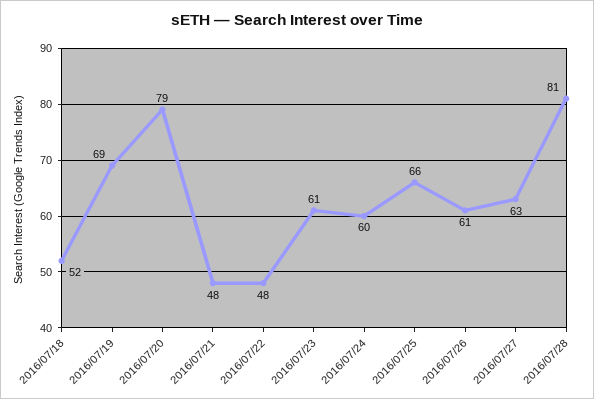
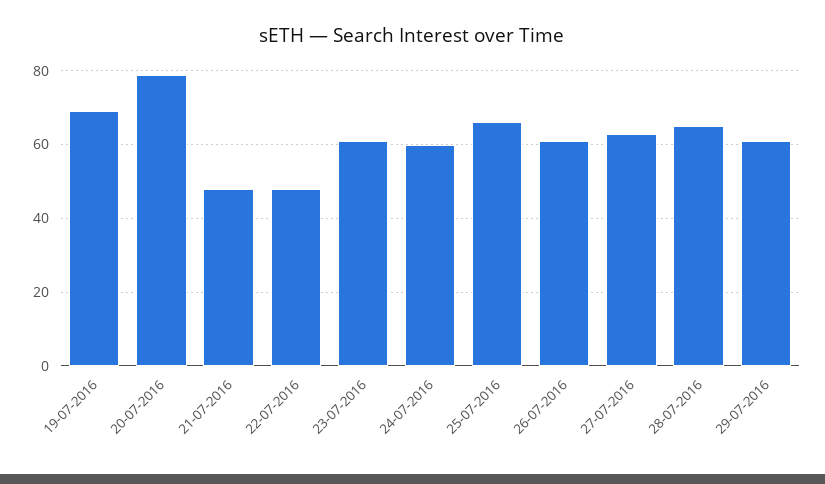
2016/07/18: 52 -> none
2016/07/28: 81 -> 65
29-07-2016: none -> 60

